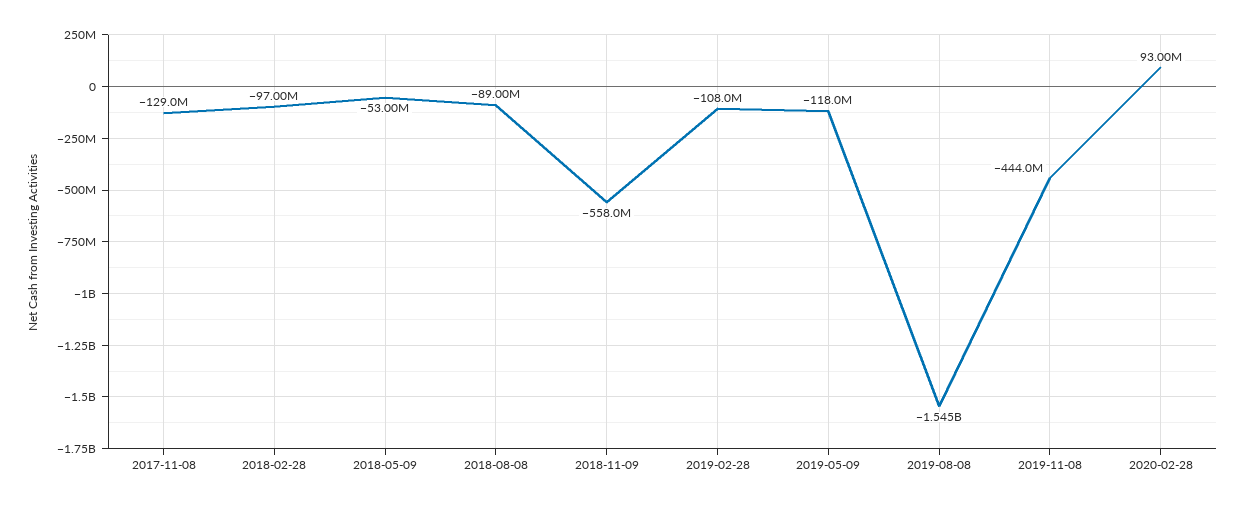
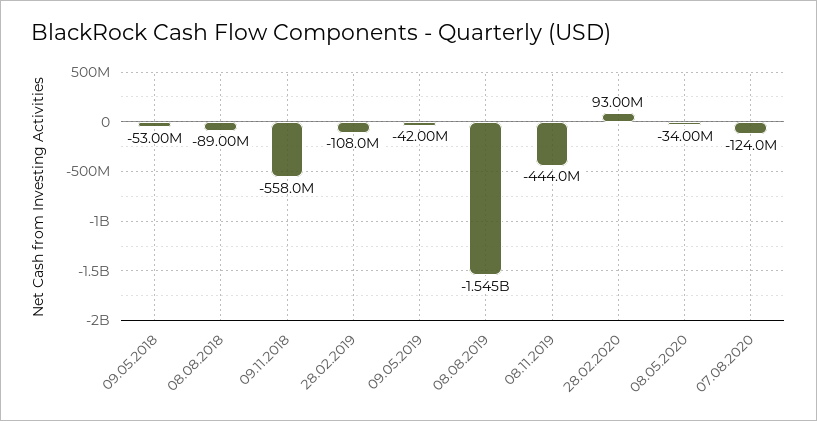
2017-11-08: -129000000 -> none
2018-02-28: -97000000 -> none
2019-05-09: -118000000 -> -42000000
08.05.2020: none -> -34000000
07.08.2020: none -> -124000000

